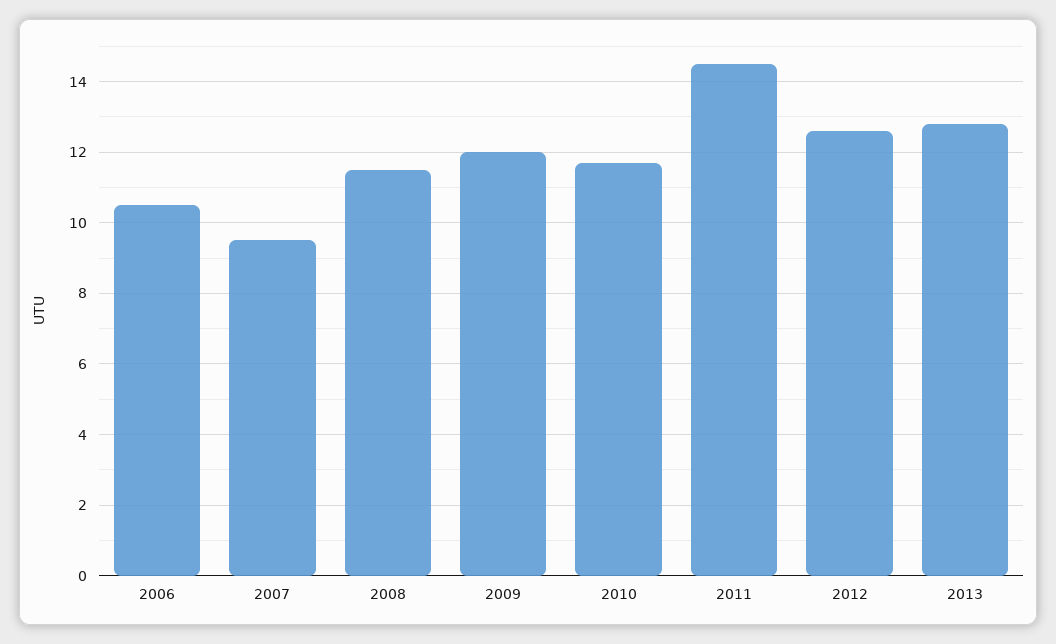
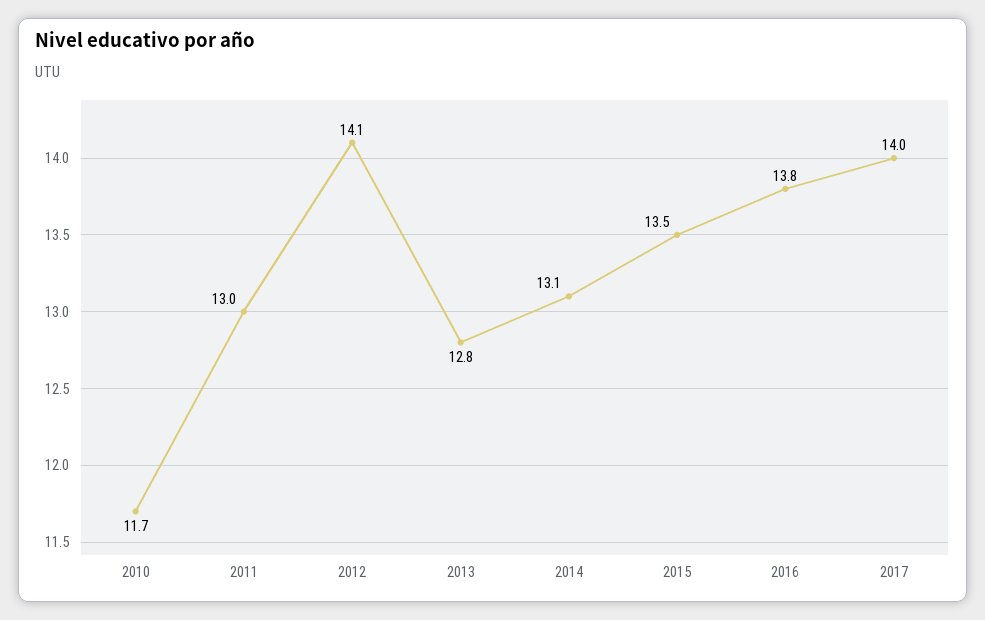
2006: 10.5 -> none
2007: 9.5 -> none
2008: 11.5 -> none
2009: 12 -> none
2011: 14.5 -> 13
2012: 12.5 -> 14.1
2014: none -> 13.1
2015: none -> 13.5
2016: none -> 13.8
2017: none -> 14

